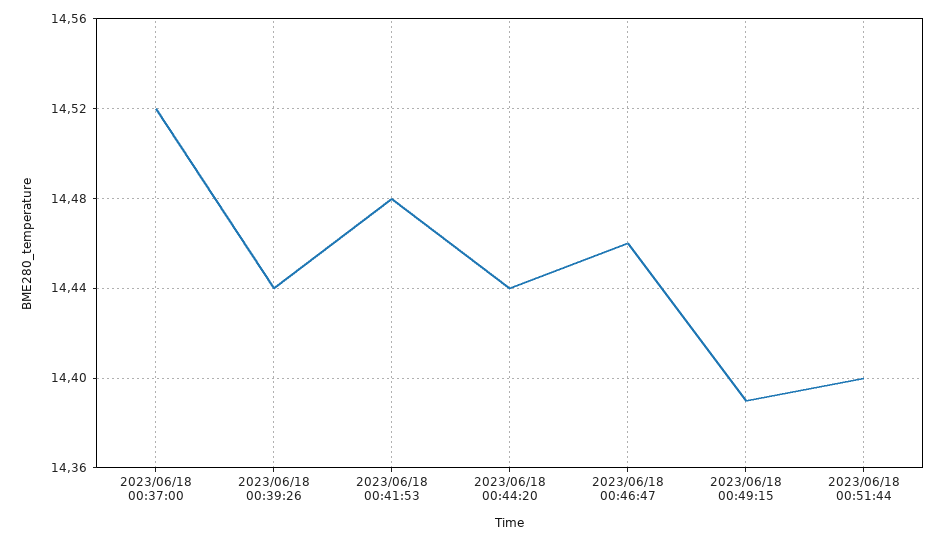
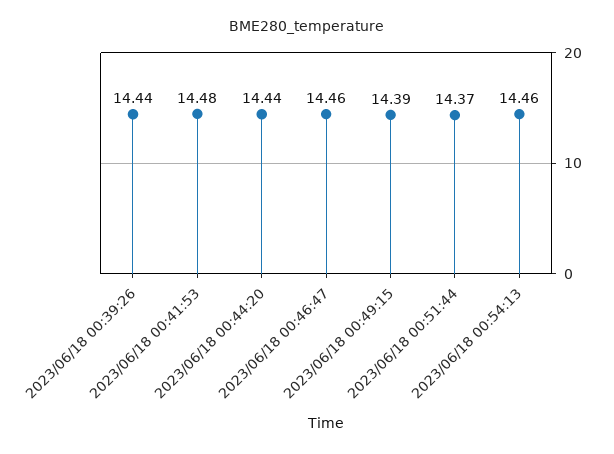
2023/06/18 00:37:00: 14.52 -> none
2023/06/18 00:51:44: 14.4 -> 14.37
2023/06/18 00:54:13: none -> 14.46

